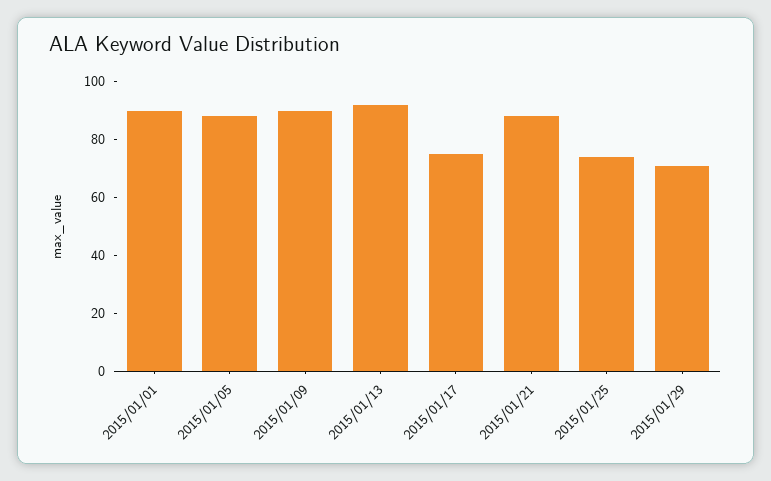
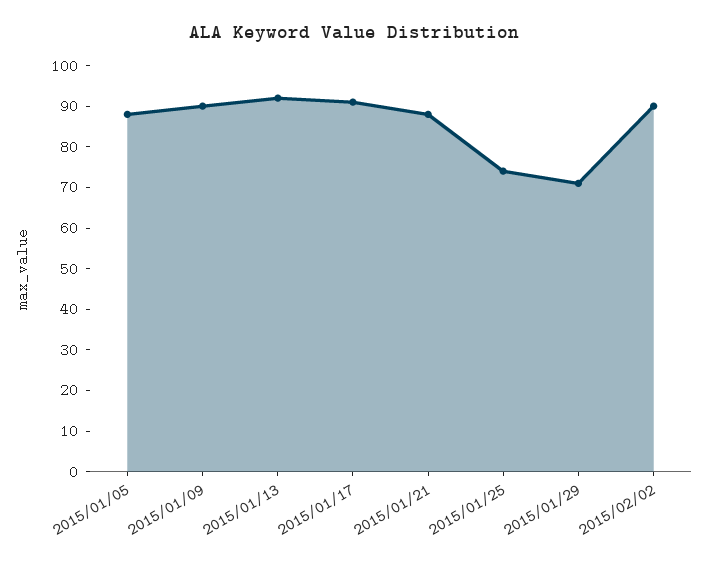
2015/01/01: 90 -> none
2015/01/17: 75 -> 90
2015/02/02: none -> 90

